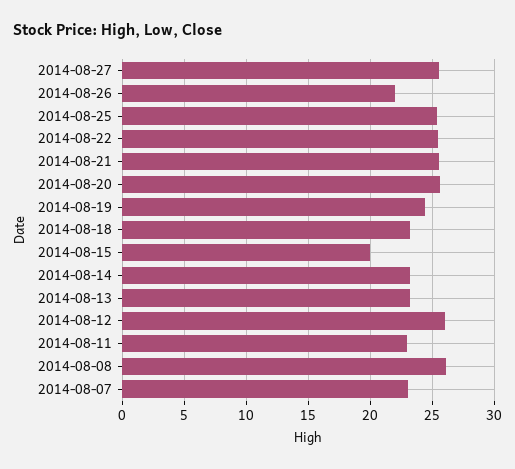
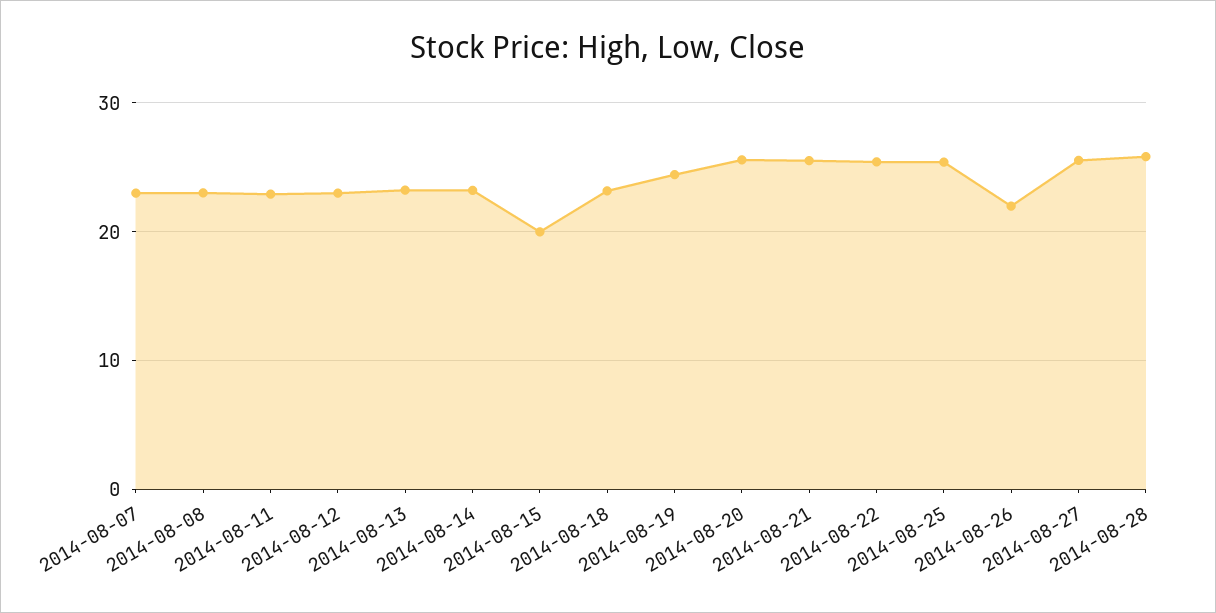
2014-08-12: 26 -> 23
2014-08-08: 26 -> 23
2014-08-28: none -> 26

